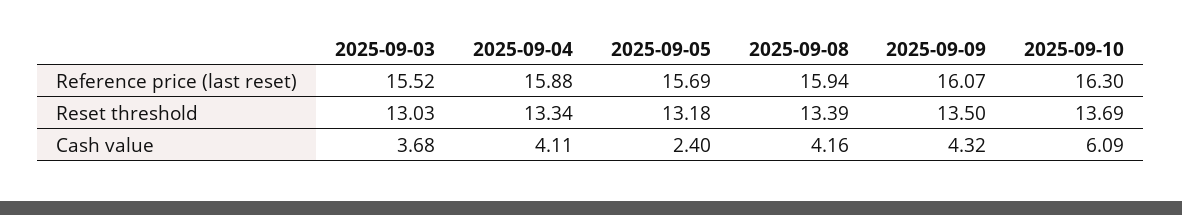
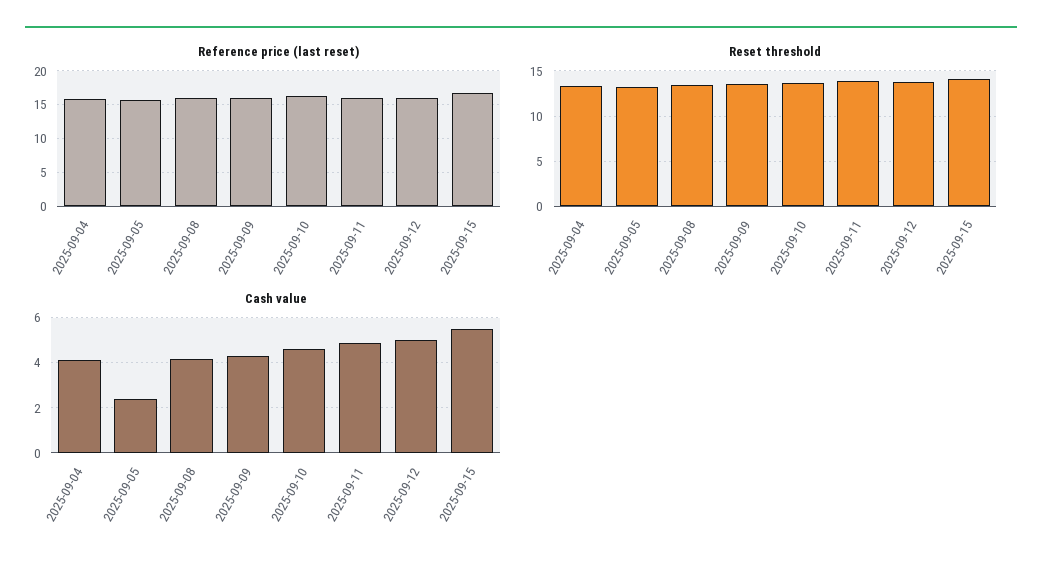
Reference price (last reset), 2025-09-03: 15.52 -> none
Reset threshold, 2025-09-03: 13.03 -> none
Cash value, 2025-09-03: 3.68 -> none
Cash value, 2025-09-10: 6.09 -> 4.5
Reference price (last reset), 2025-09-11: none -> 16
Reference price (last reset), 2025-09-12: none -> 16
Reference price (last reset), 2025-09-15: none -> 17
Reset threshold, 2025-09-11: none -> 14
Reset threshold, 2025-09-12: none -> 14
Reset threshold, 2025-09-15: none -> 14
Cash value, 2025-09-11: none -> 5
Cash value, 2025-09-12: none -> 5
Cash value, 2025-09-15: none -> 5.5

